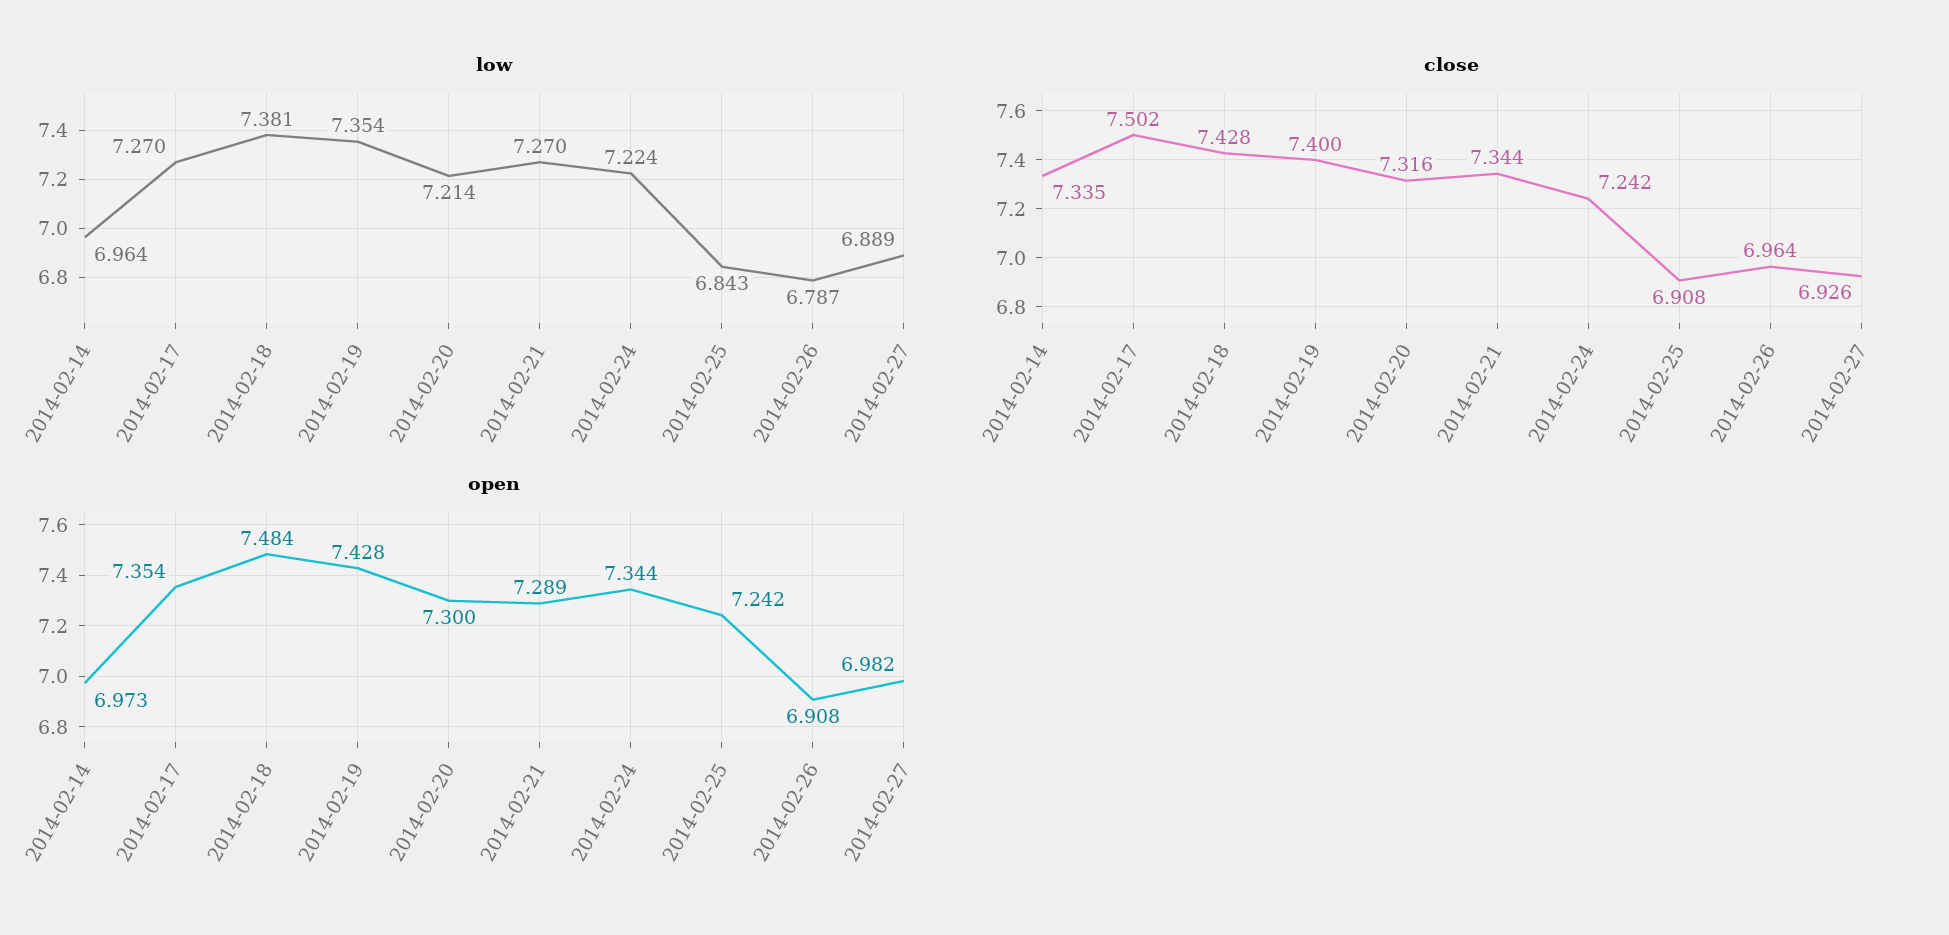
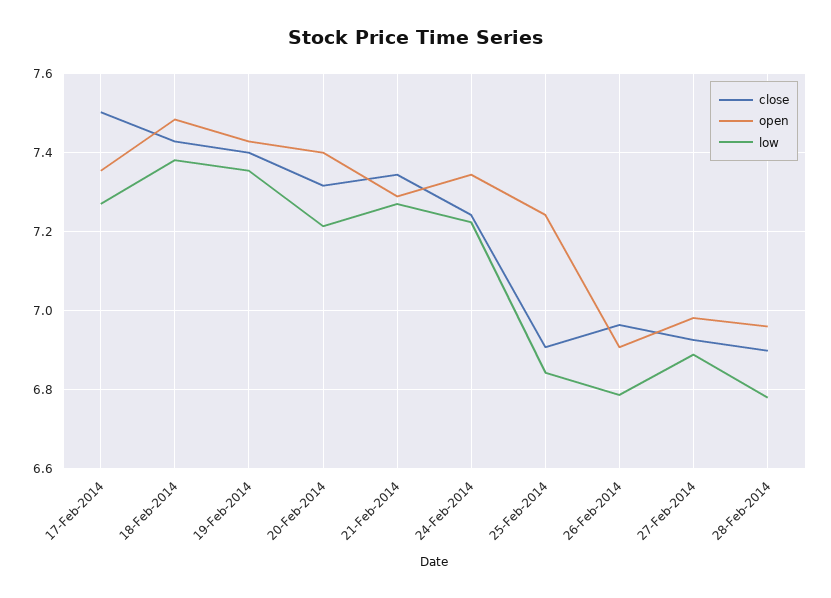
low, 2014-02-14: 6.964 -> none
close, 2014-02-14: 7.335 -> none
open, 2014-02-14: 6.973 -> none
open, 2014-02-20: 7.3 -> 7.4
close, 28-Feb-2014: none -> 6.9
open, 28-Feb-2014: none -> 6.96
low, 28-Feb-2014: none -> 6.78

